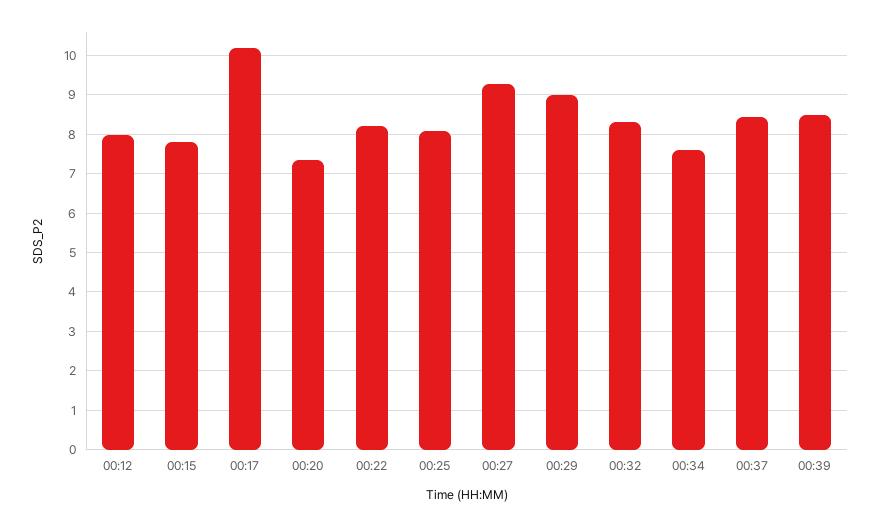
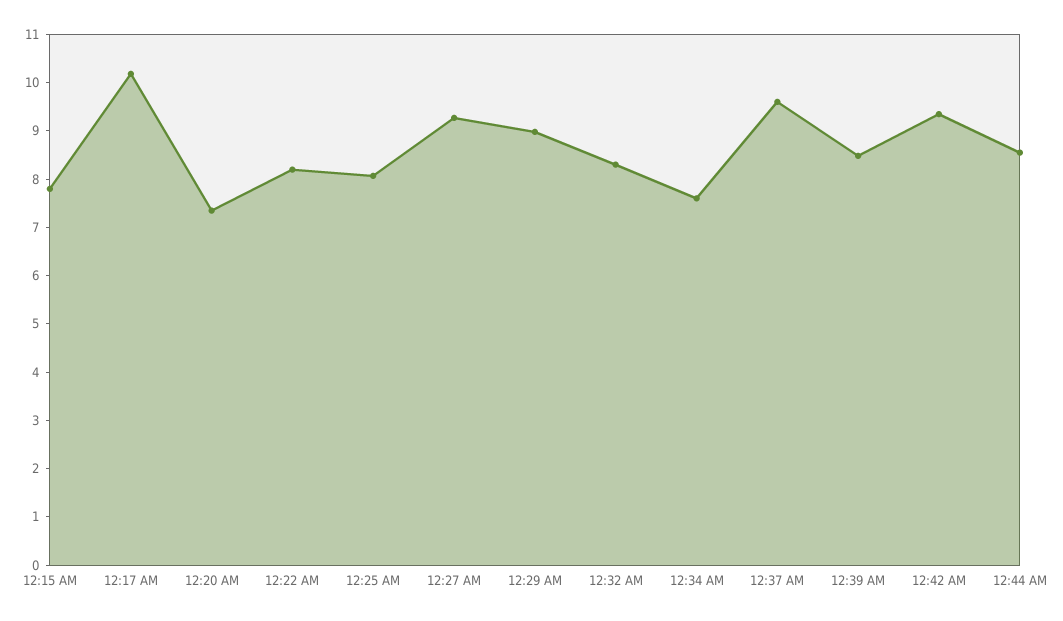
00:12: 8 -> none
00:37: 8.4 -> 9.6
12:42 AM: none -> 9.4
12:44 AM: none -> 8.6

